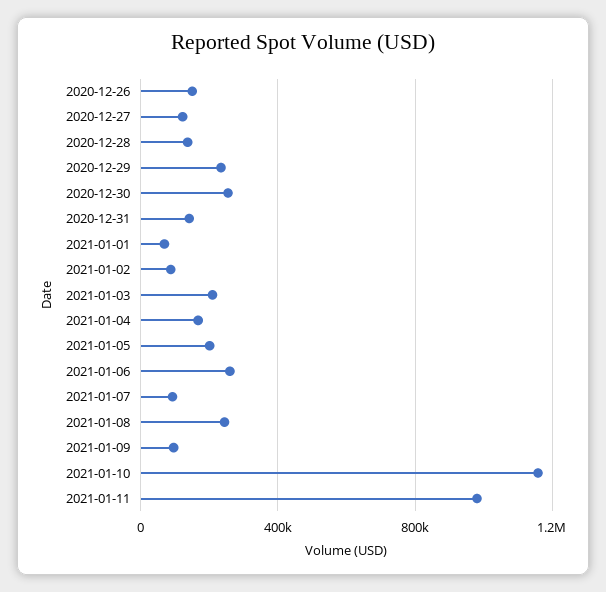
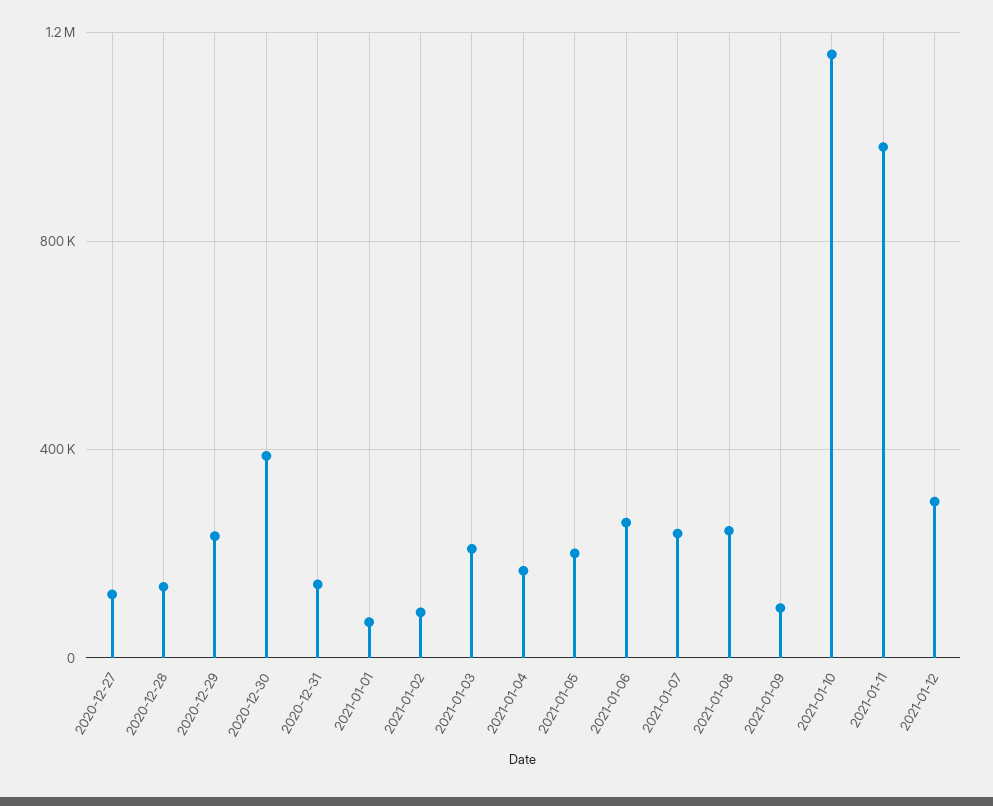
2020-12-26: 150000 -> none
2020-12-30: 250000 -> 400000
2021-01-07: 100000 -> 250000
2021-01-12: none -> 300000

